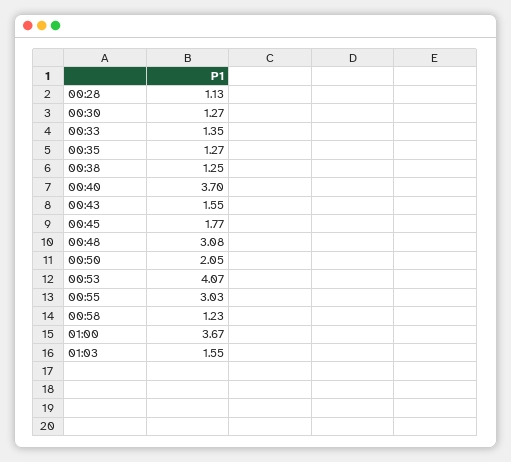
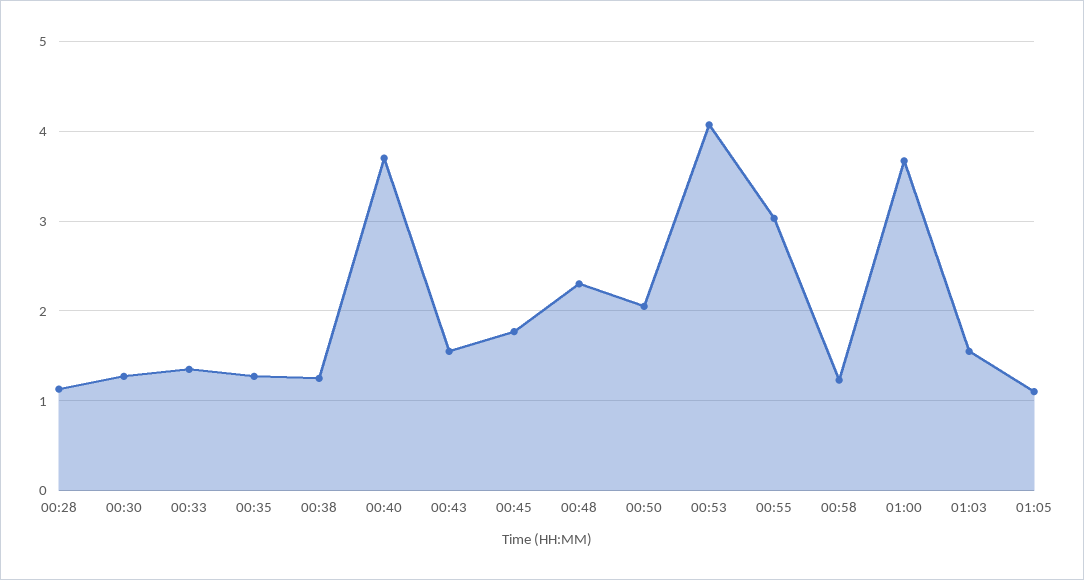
00:48: 3.08 -> 2.3
01:05: none -> 1.1

